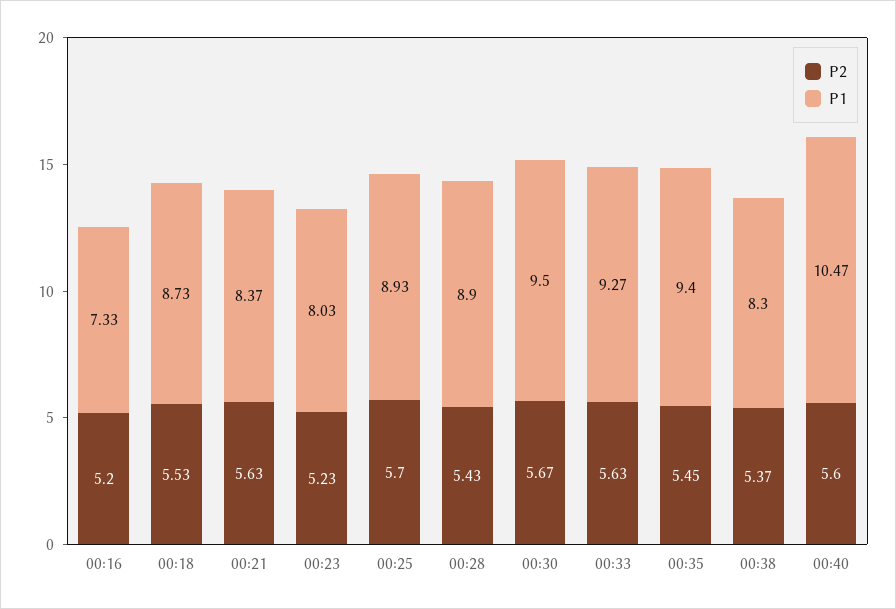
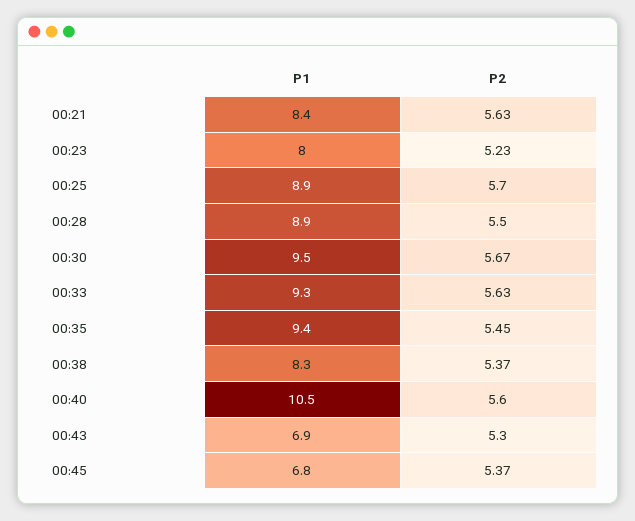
P2, 00:16: 5.2 -> none
P1, 00:16: 7.33 -> none
P2, 00:18: 5.53 -> none
P1, 00:18: 8.73 -> none
P2, 00:28: 5.43 -> 5.5
P1, 00:43: none -> 6.9
P2, 00:43: none -> 5.3
P1, 00:45: none -> 6.8
P2, 00:45: none -> 5.37

